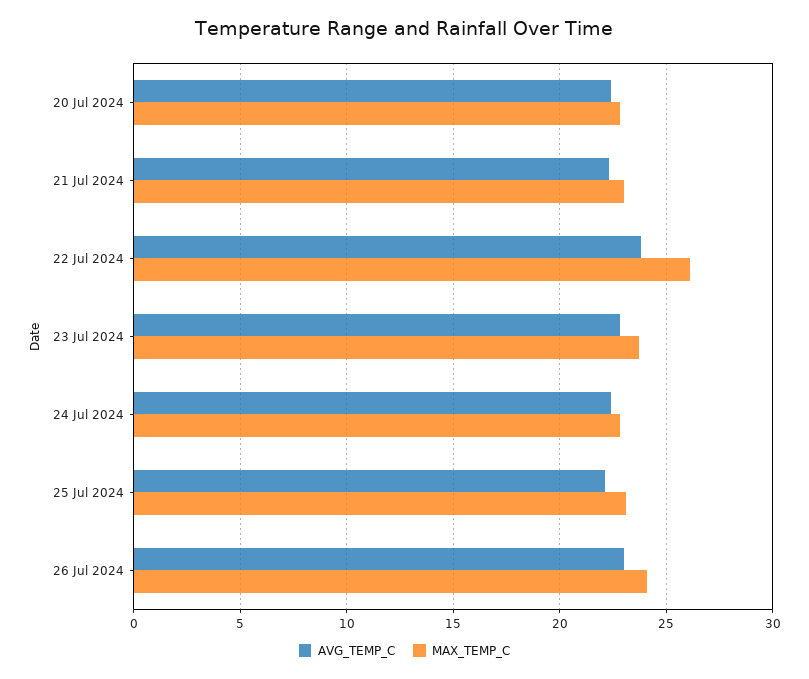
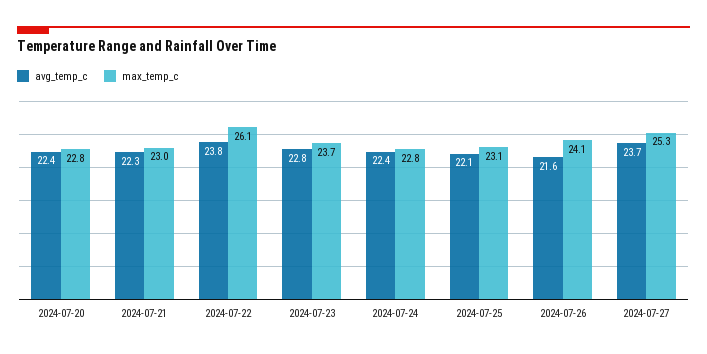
AVG_TEMP_C, 26 Jul 2024: 23 -> 21.6
AVG_TEMP_C, 2024-07-27: none -> 23.7
MAX_TEMP_C, 2024-07-27: none -> 25.3

